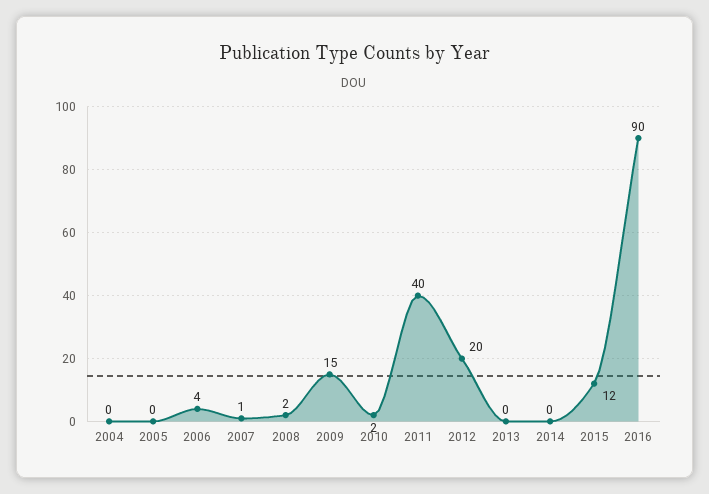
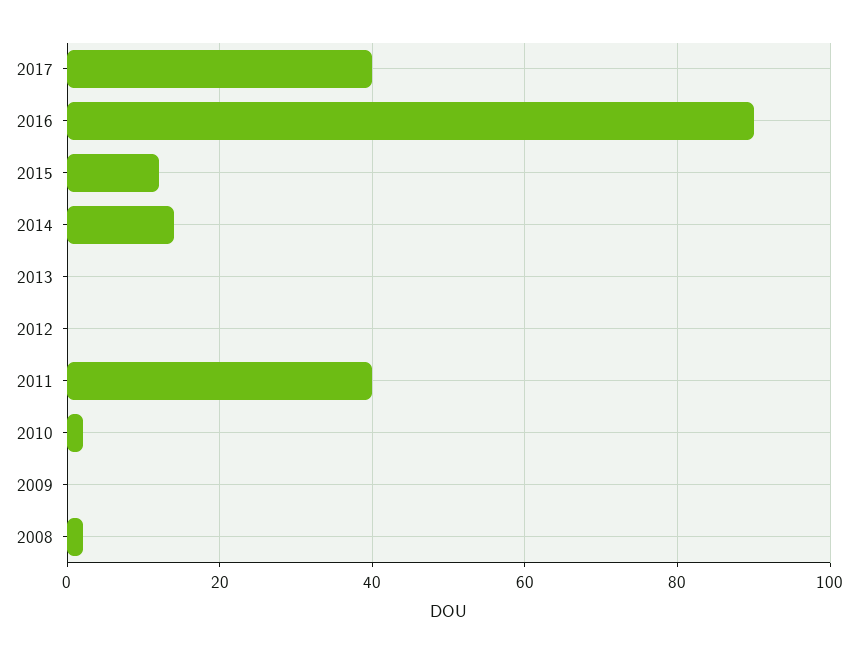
2004: 0 -> none
2005: 0 -> none
2006: 4 -> none
2007: 1 -> none
2009: 15 -> 0
2012: 20 -> 0
2014: 0 -> 15
2017: none -> 40

